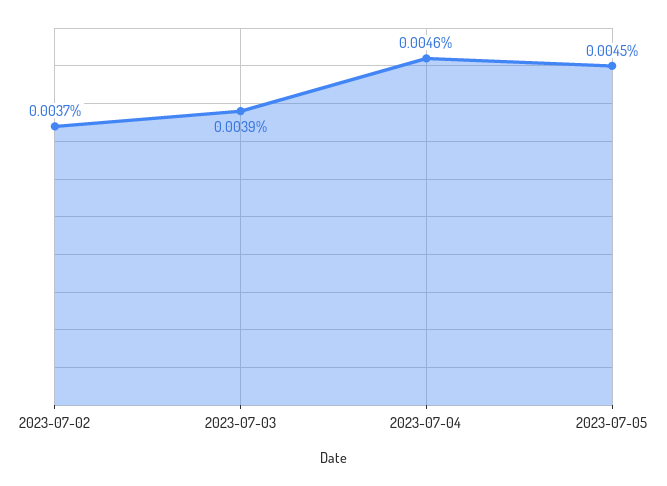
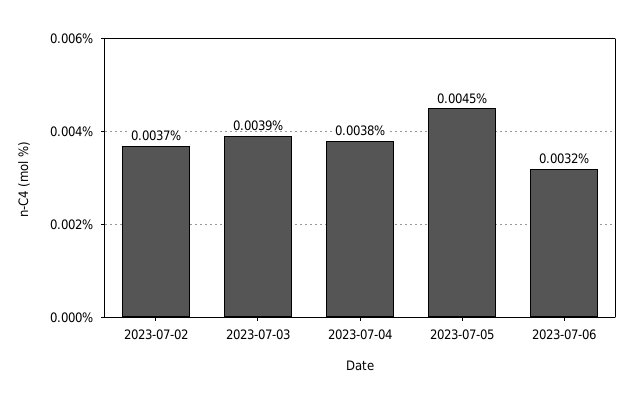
2023-07-04: 0.0046 -> 0.0038
2023-07-06: none -> 0.0032

